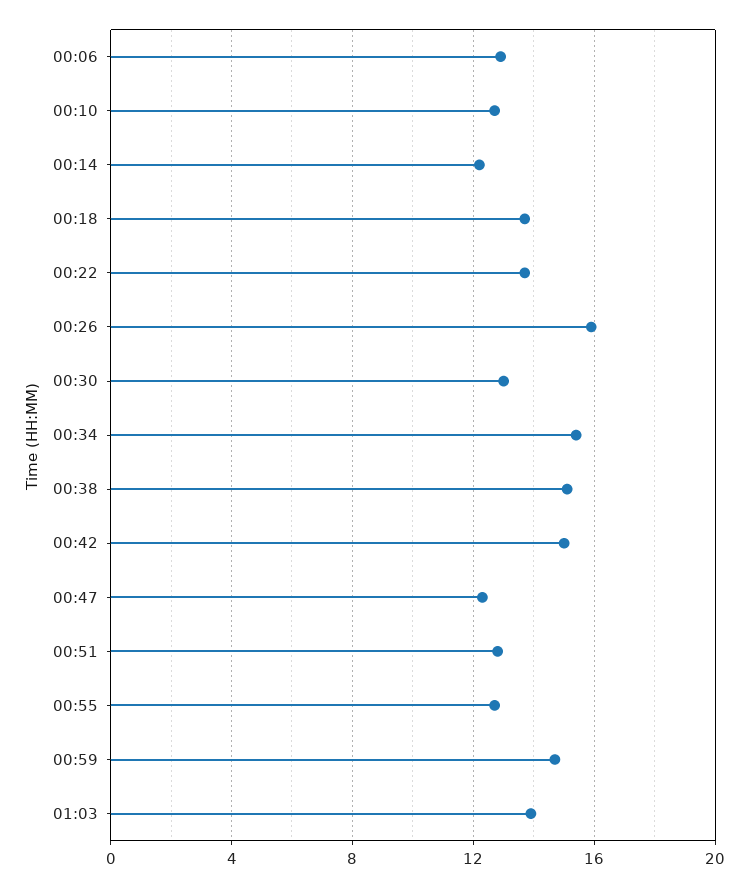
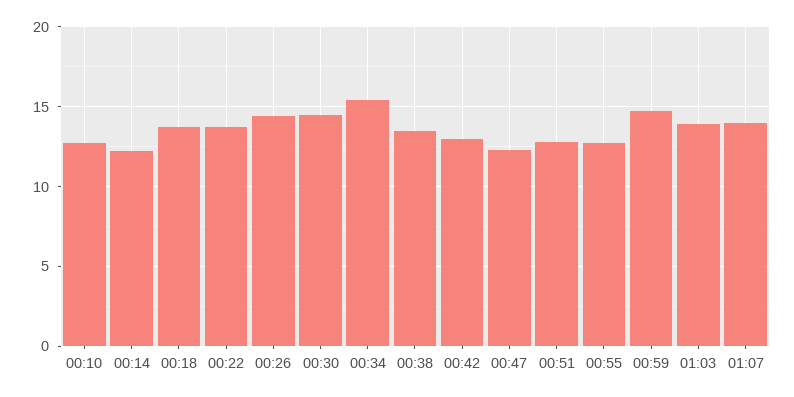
00:06: 13 -> none
00:26: 16 -> 14.5
00:30: 13 -> 14.5
00:38: 15 -> 13.5
00:42: 15 -> 13
01:07: none -> 14

